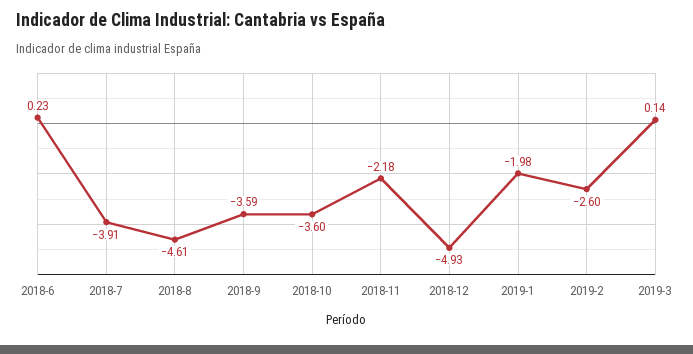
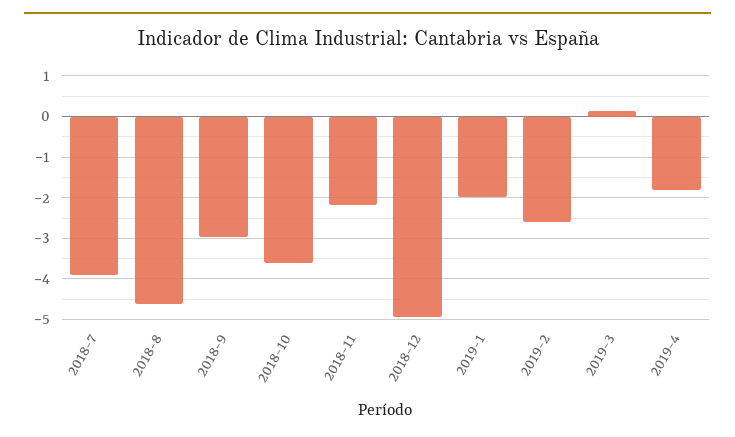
2018-6: 0.23 -> none
2018-9: -3.59 -> -3
2019-4: none -> -1.8

